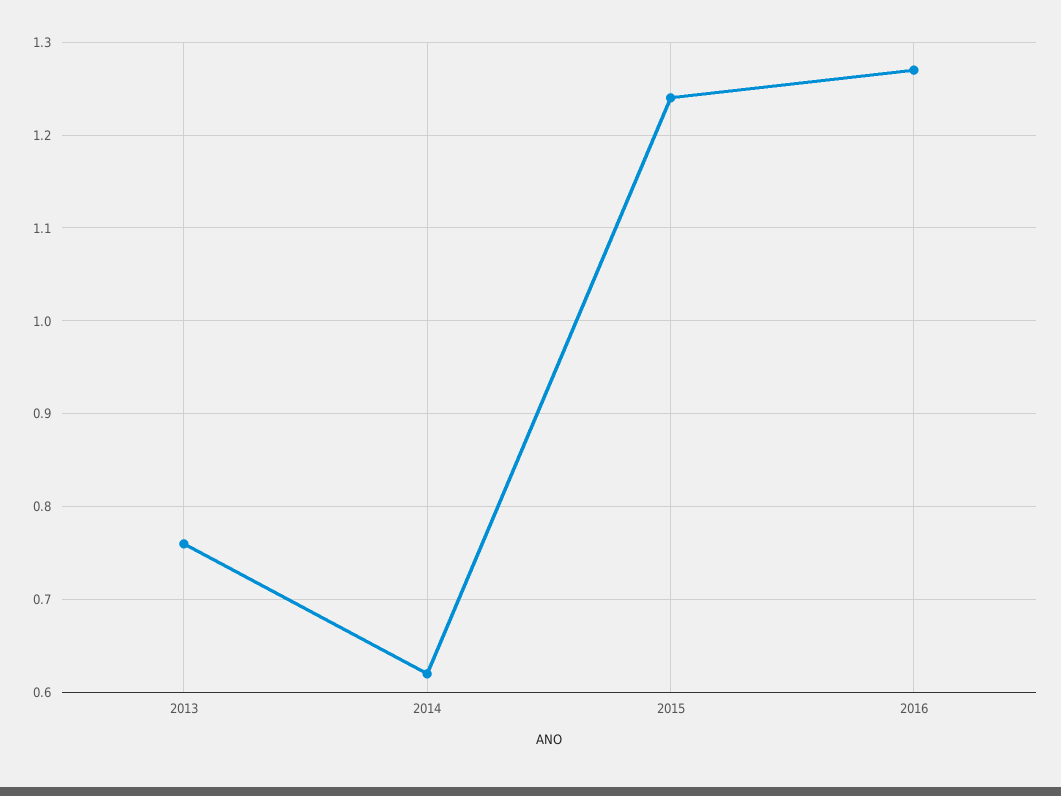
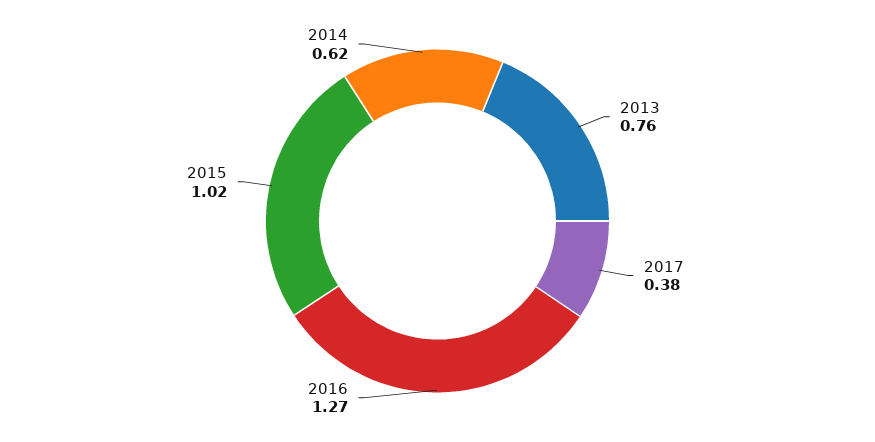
2015: 1.24 -> 1.02
2017: none -> 0.38

